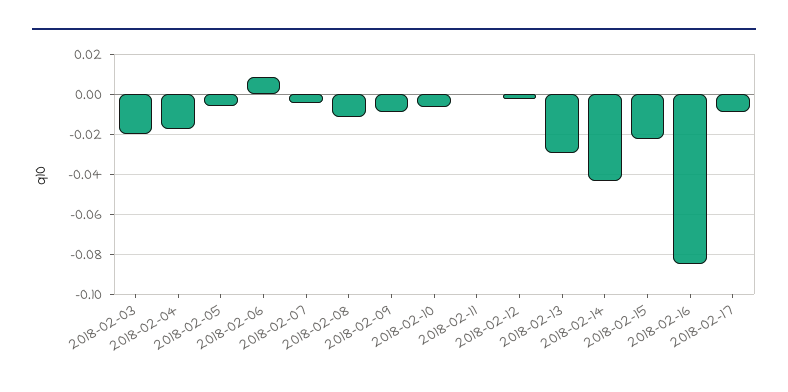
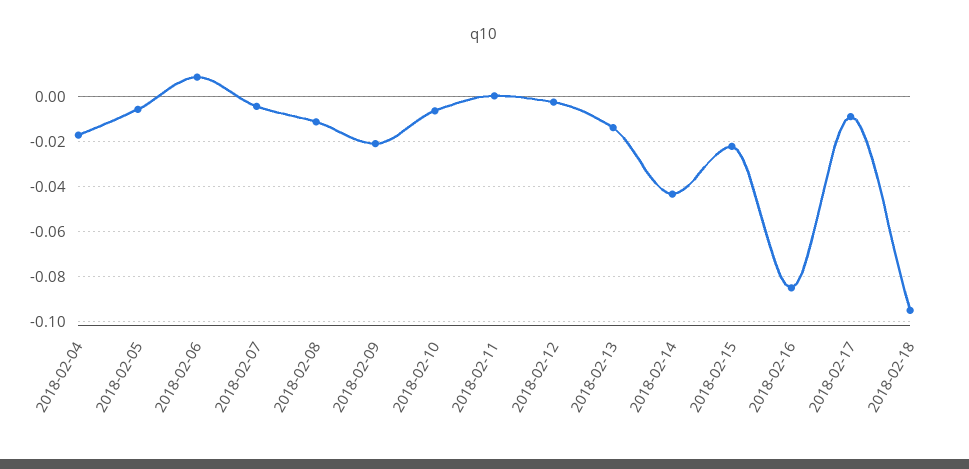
2018-02-03: -0.02 -> none
2018-02-09: -0.01 -> -0.02
2018-02-13: -0.03 -> -0.015
2018-02-18: none -> -0.095

